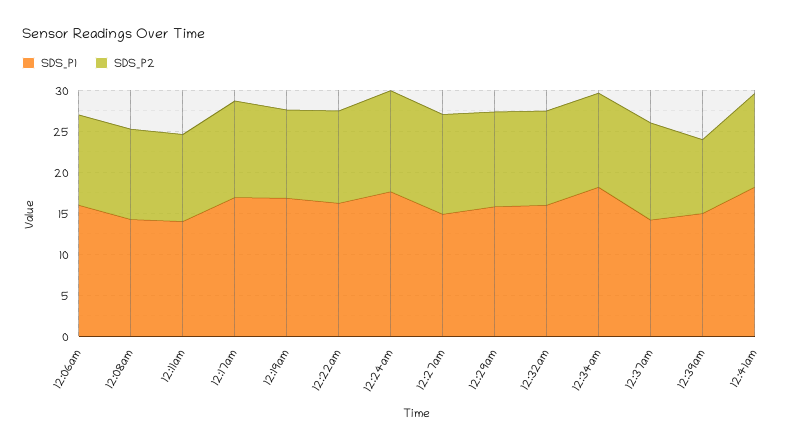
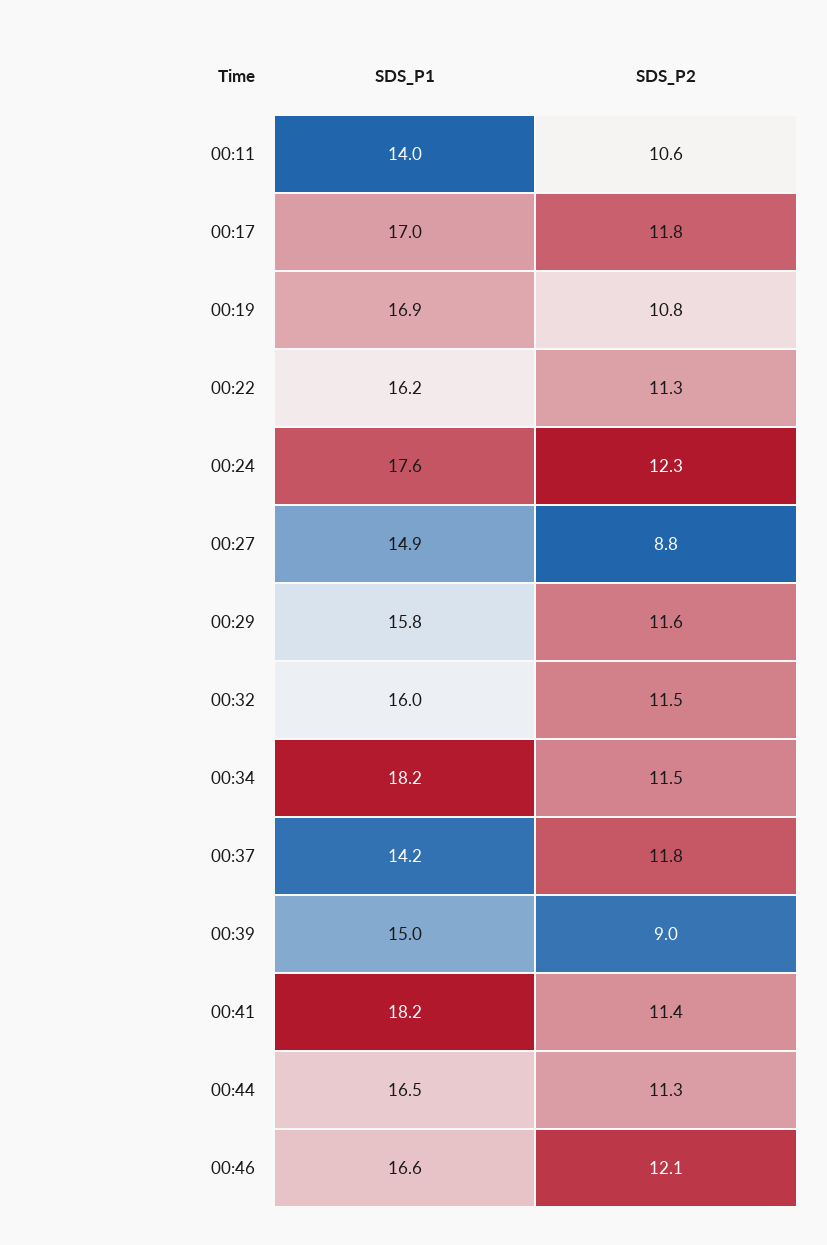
SDS_P1, 12:06am: 16 -> none
SDS_P2, 12:06am: 11 -> none
SDS_P1, 12:08am: 14 -> none
SDS_P2, 12:08am: 11 -> none
SDS_P2, 12:27am: 12 -> 8.8
SDS_P1, 00:44: none -> 16.5
SDS_P2, 00:44: none -> 11.3
SDS_P1, 00:46: none -> 16.6
SDS_P2, 00:46: none -> 12.1

